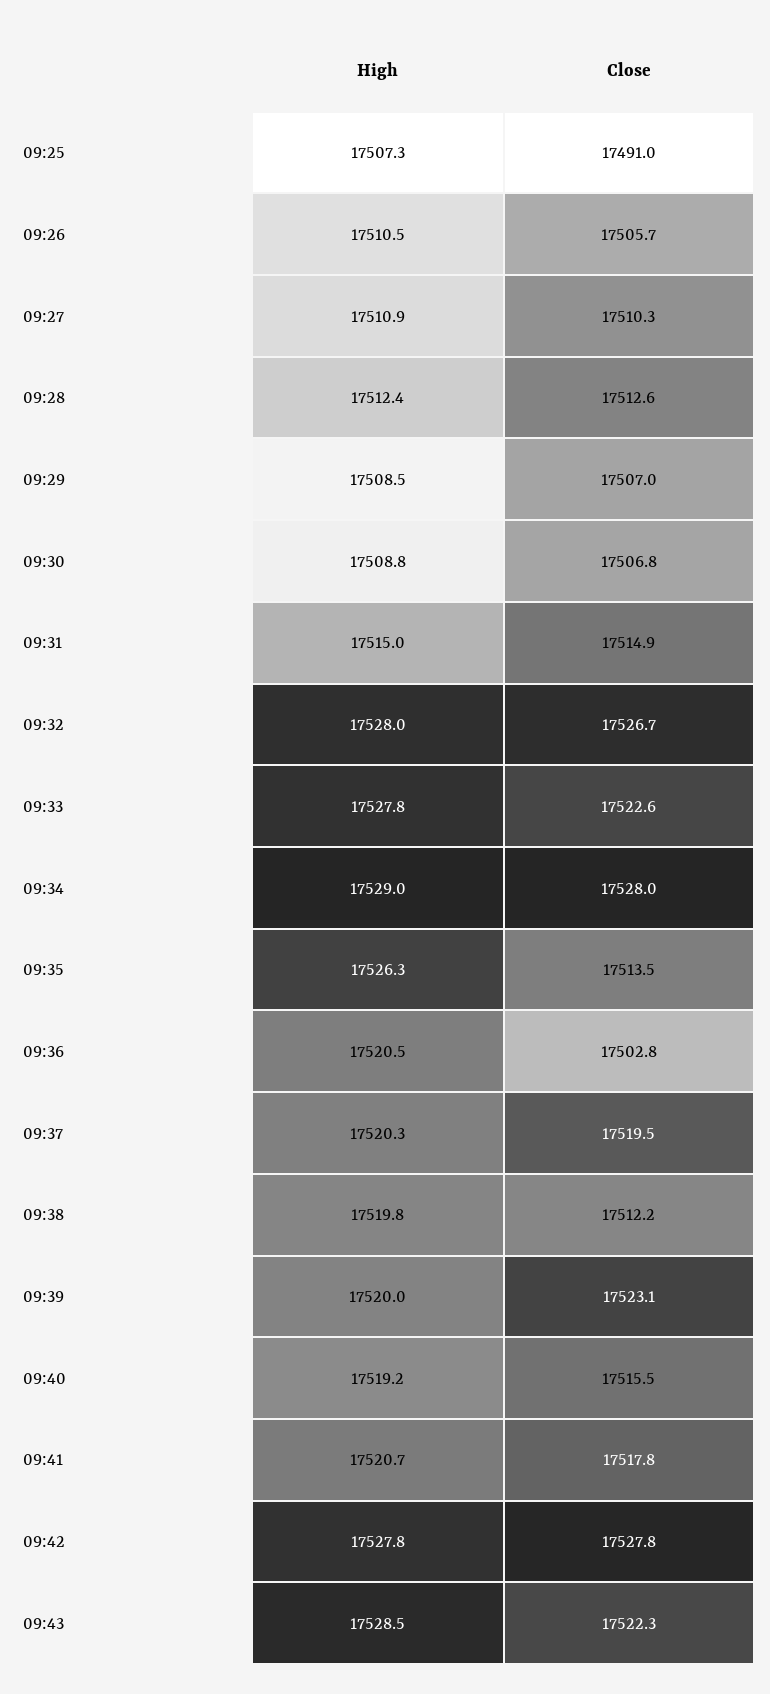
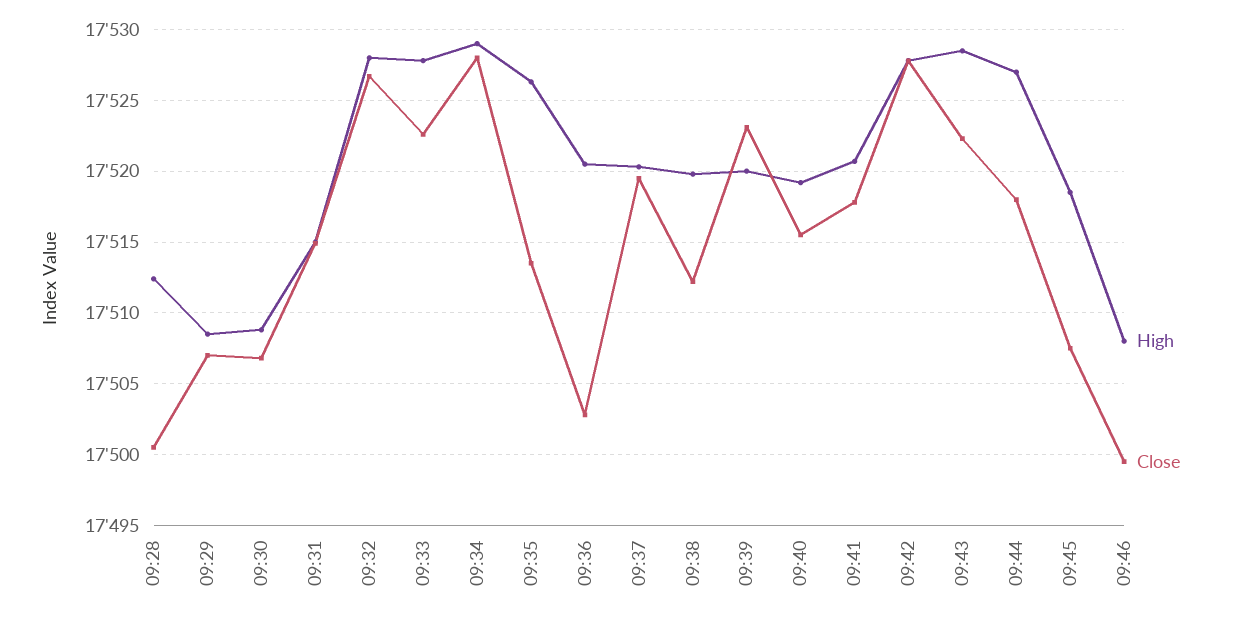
High, 09:25: 17507.3 -> none
Close, 09:25: 17491 -> none
High, 09:26: 17510.5 -> none
Close, 09:26: 17505.7 -> none
High, 09:27: 17510.9 -> none
Close, 09:27: 17510.3 -> none
Close, 09:28: 17512.6 -> 17500.5
High, 09:44: none -> 17527
Close, 09:44: none -> 17518
High, 09:45: none -> 17518.5
Close, 09:45: none -> 17507.5
High, 09:46: none -> 17508
Close, 09:46: none -> 17499.5

